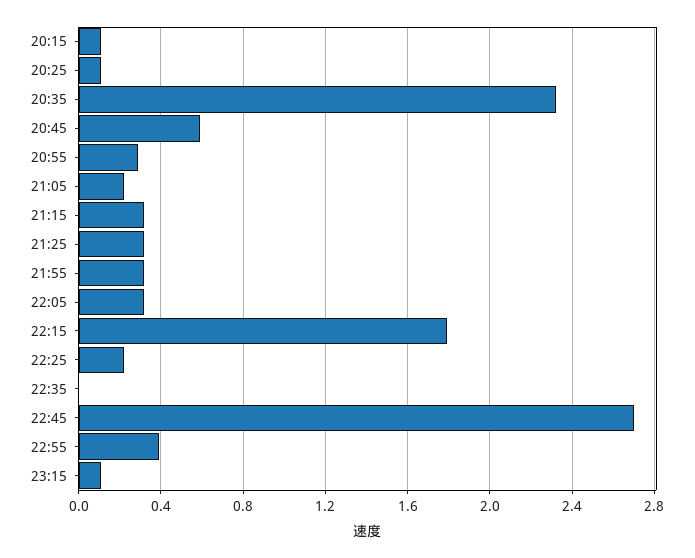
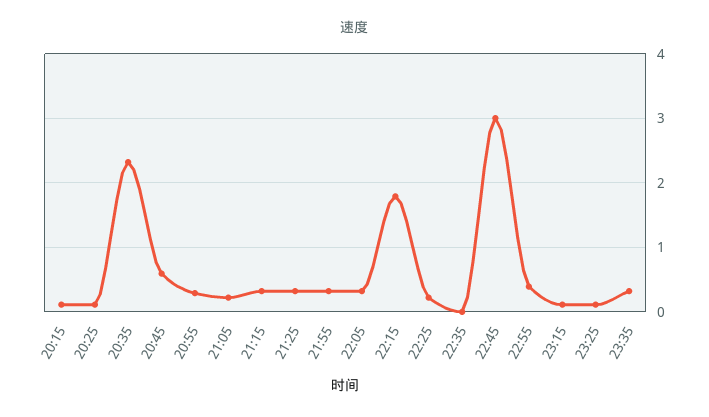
22:45: 2.7 -> 3
23:25: none -> 0.1
23:35: none -> 0.3

